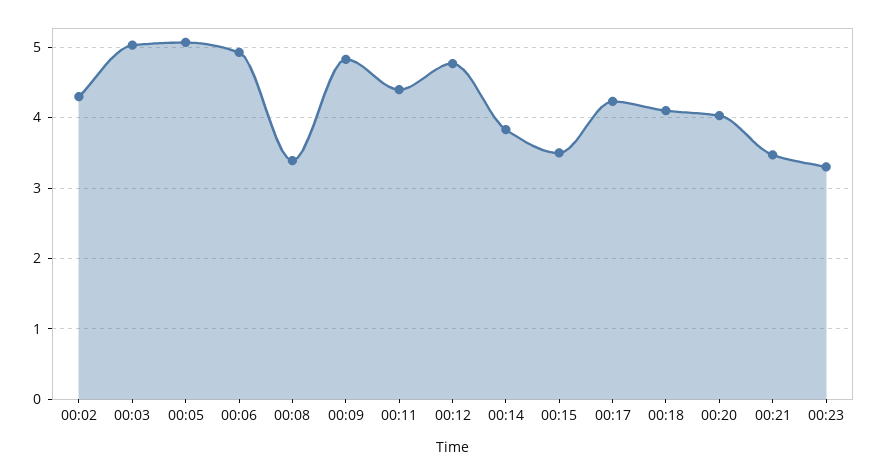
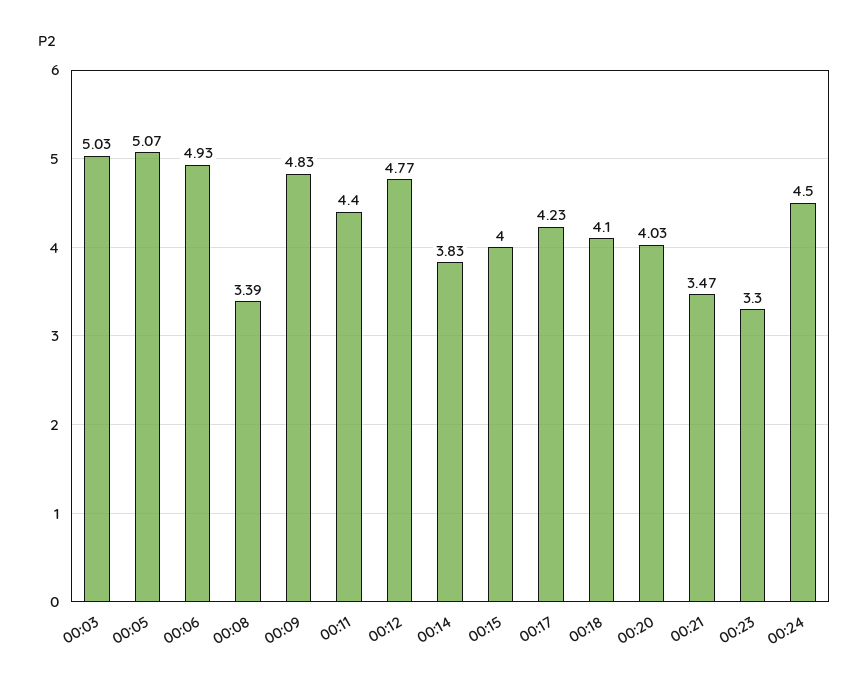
00:02: 4.3 -> none
00:15: 3.5 -> 4
00:24: none -> 4.5

